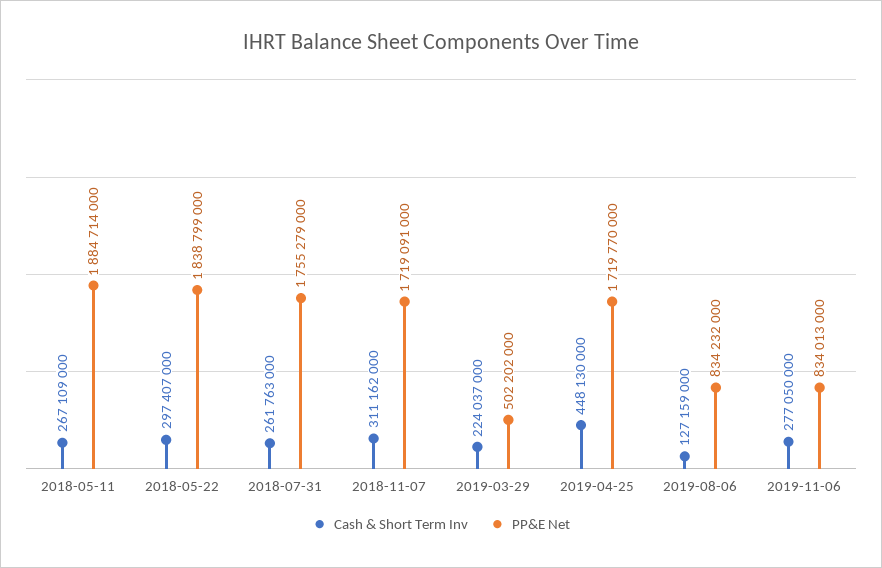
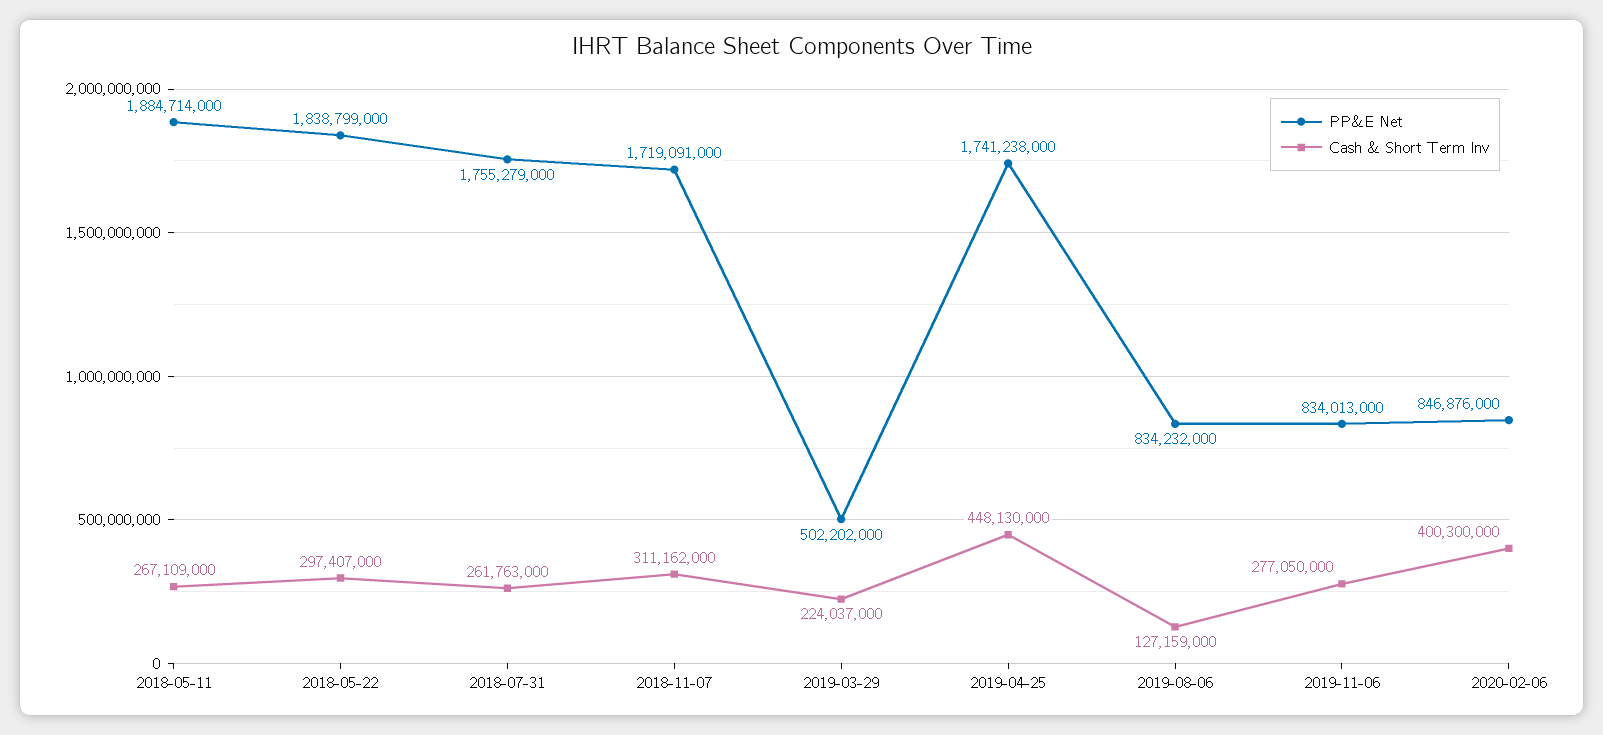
PP&E Net, 2019-04-25: 1719770000 -> 1741238000
PP&E Net, 2020-02-06: none -> 846876000
Cash & Short Term Inv, 2020-02-06: none -> 400300000

